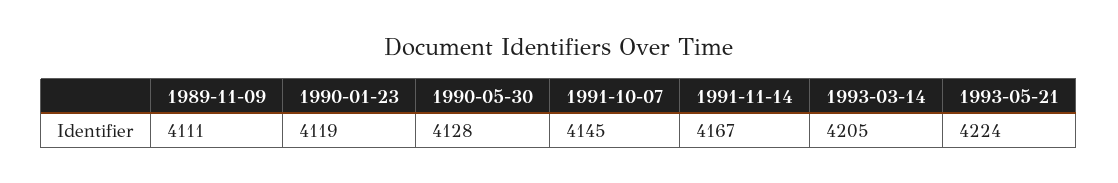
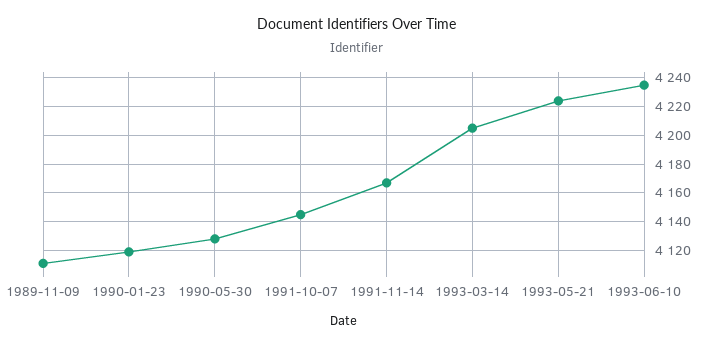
1993-06-10: none -> 4235

